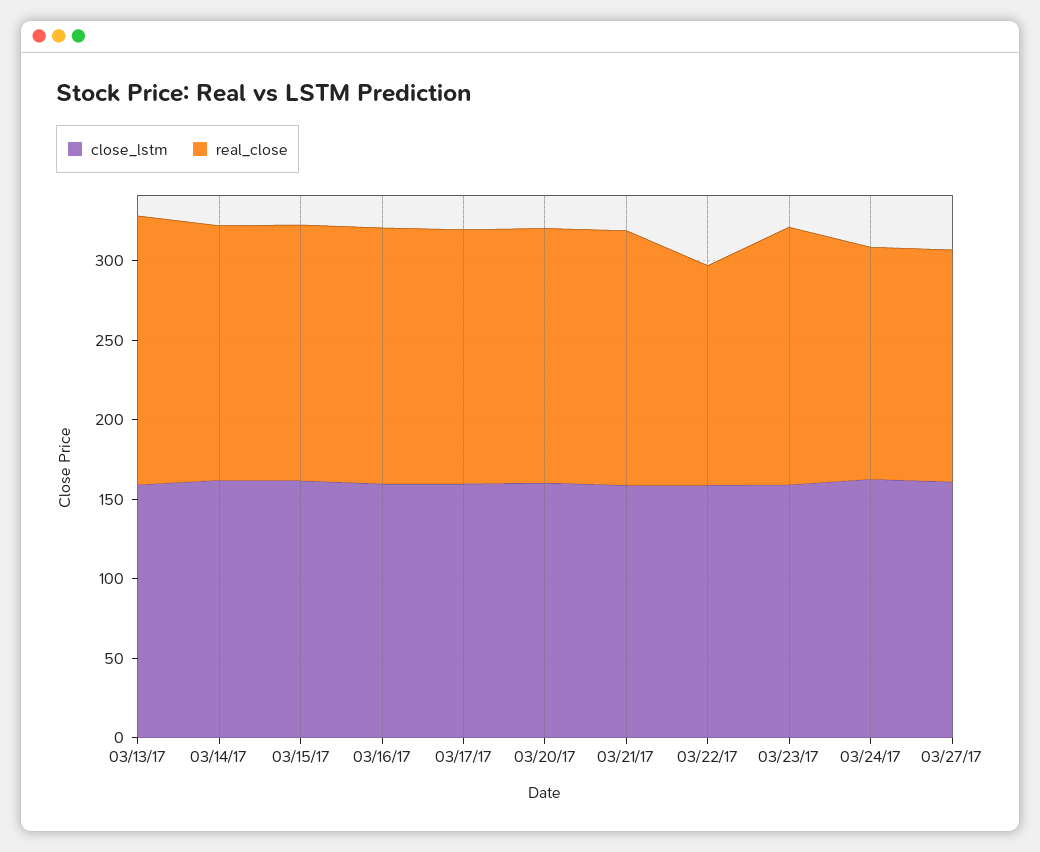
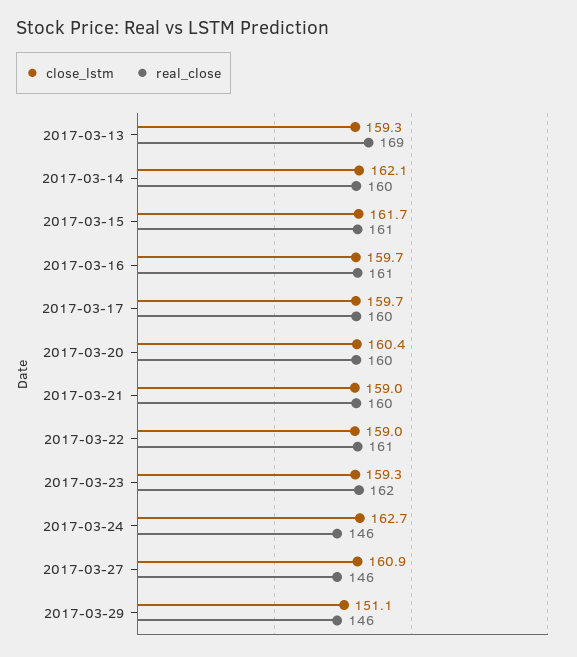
real_close, 03/22/17: 140 -> 161
close_lstm, 2017-03-29: none -> 151.1
real_close, 2017-03-29: none -> 146

